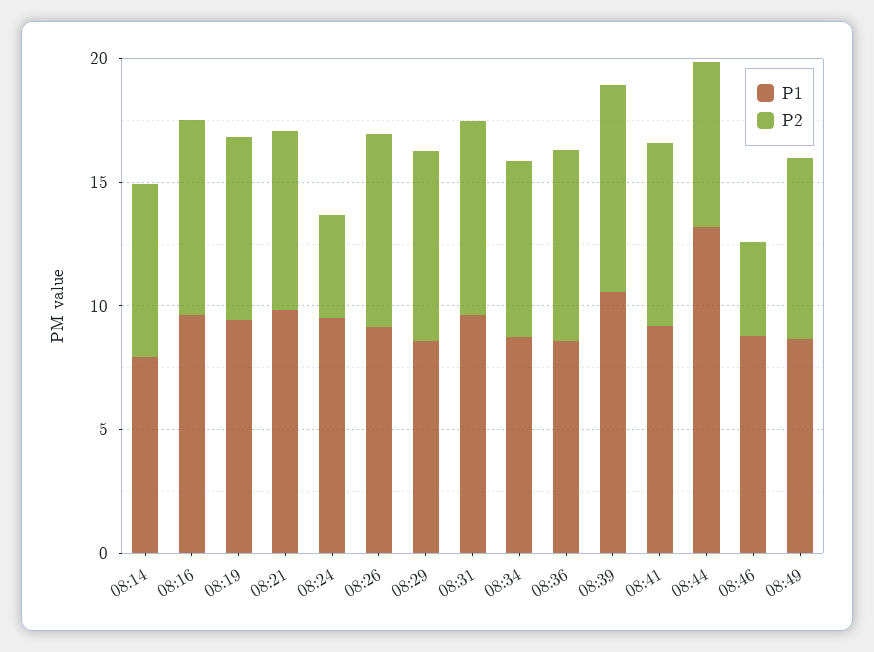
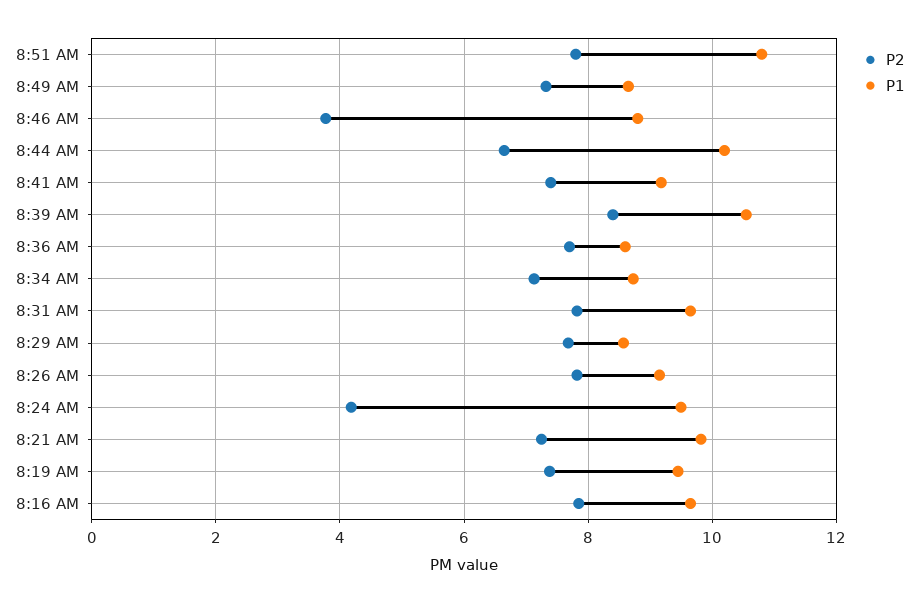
P1, 08:14: 8 -> none
P2, 08:14: 7 -> none
P1, 08:44: 13 -> 10.2
P2, 8:51 AM: none -> 7.8
P1, 8:51 AM: none -> 10.8

